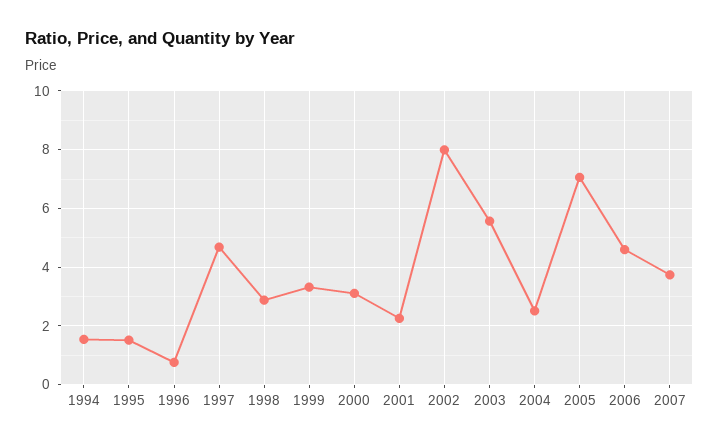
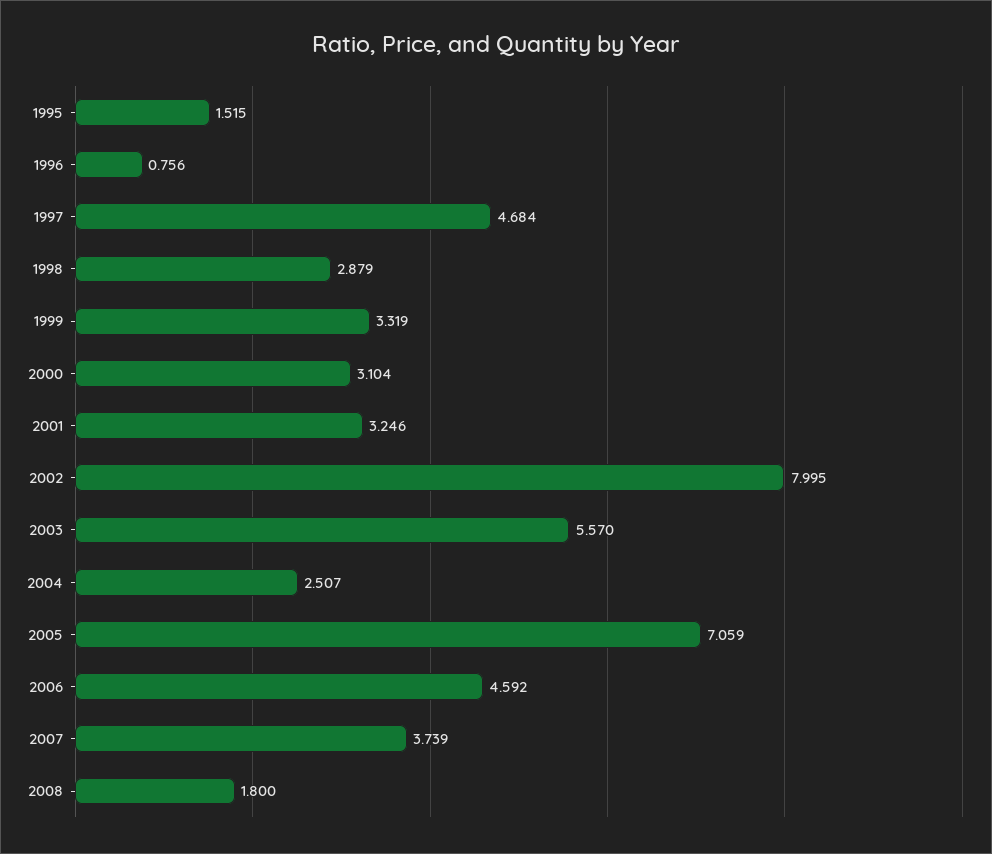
1994: 1.5 -> none
2001: 2.25 -> 3.246
2008: none -> 1.8

